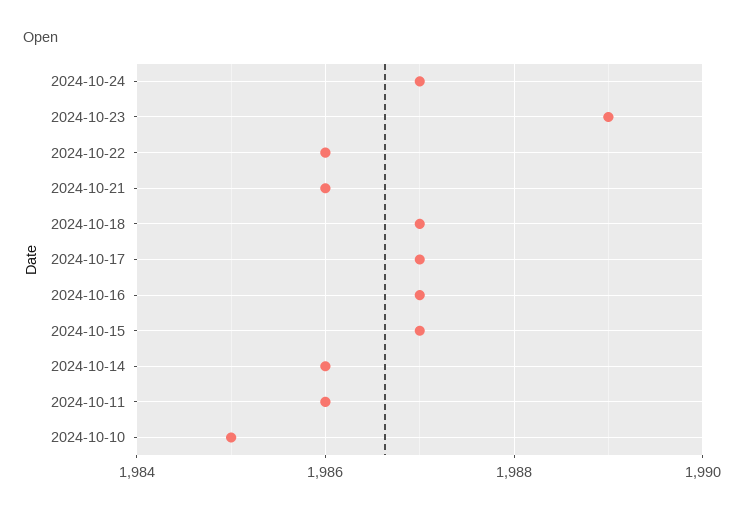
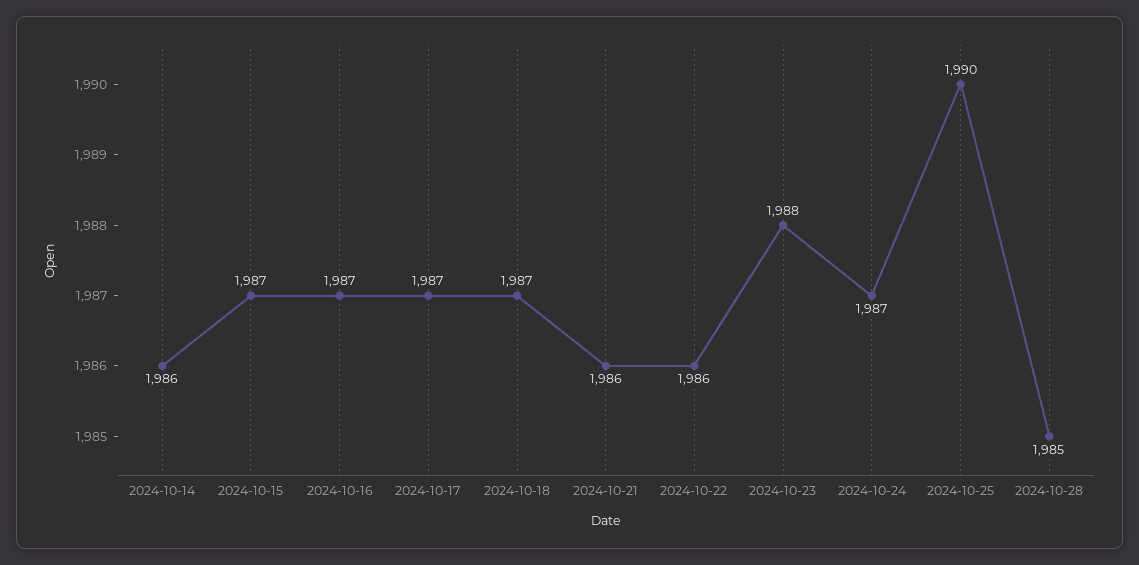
2024-10-23: 1989 -> 1988
2024-10-11: 1986 -> none
2024-10-10: 1985 -> none
2024-10-25: none -> 1990
2024-10-28: none -> 1985

